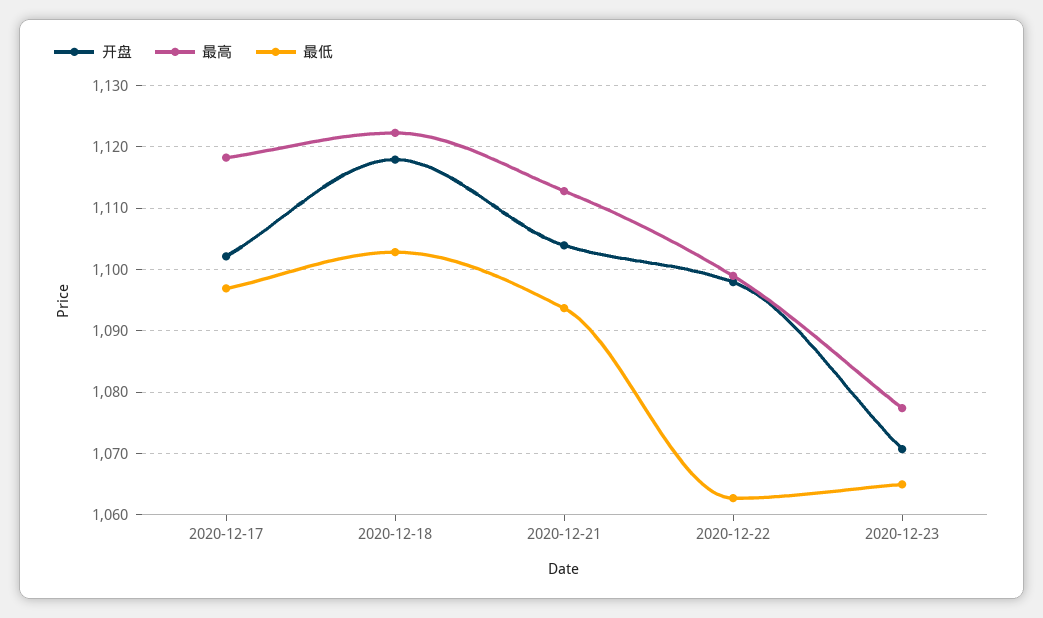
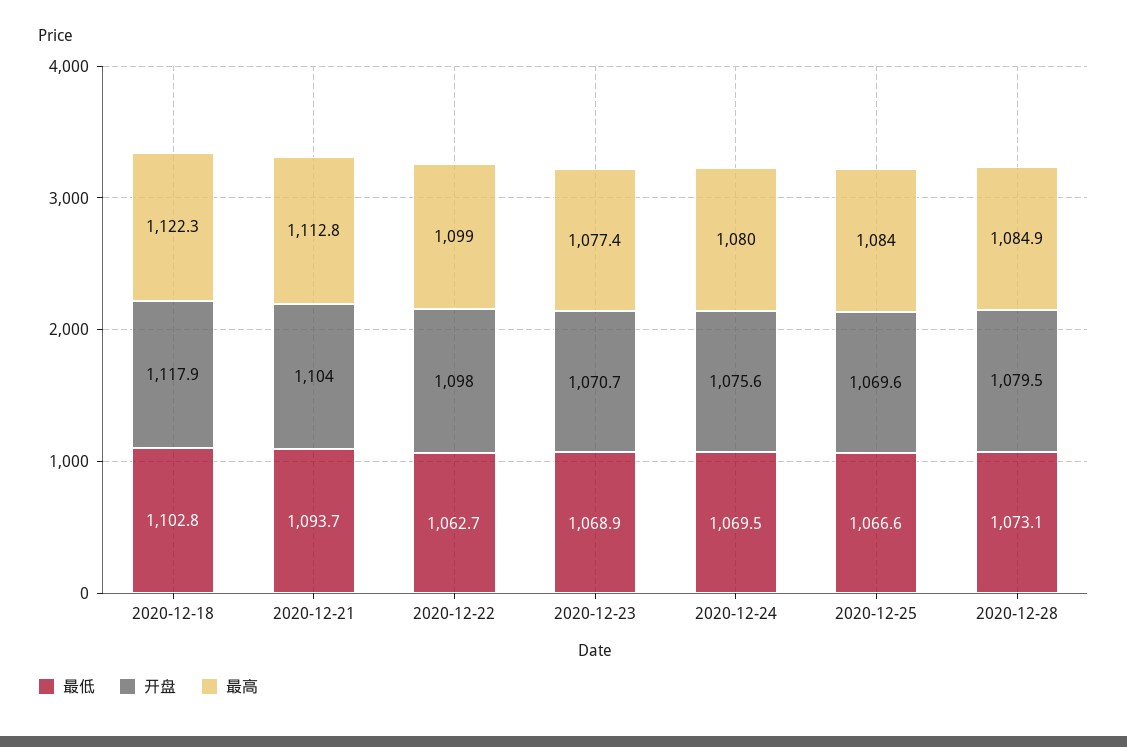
开盘, 2020-12-17: 1102 -> none
最高, 2020-12-17: 1118 -> none
最低, 2020-12-17: 1097 -> none
最低, 2020-12-23: 1065 -> 1068.9
最低, 2020-12-24: none -> 1069.5
开盘, 2020-12-24: none -> 1075.6
最高, 2020-12-24: none -> 1080
最低, 2020-12-25: none -> 1066.6
开盘, 2020-12-25: none -> 1069.6
最高, 2020-12-25: none -> 1084
最低, 2020-12-28: none -> 1073.1
开盘, 2020-12-28: none -> 1079.5
最高, 2020-12-28: none -> 1084.9

